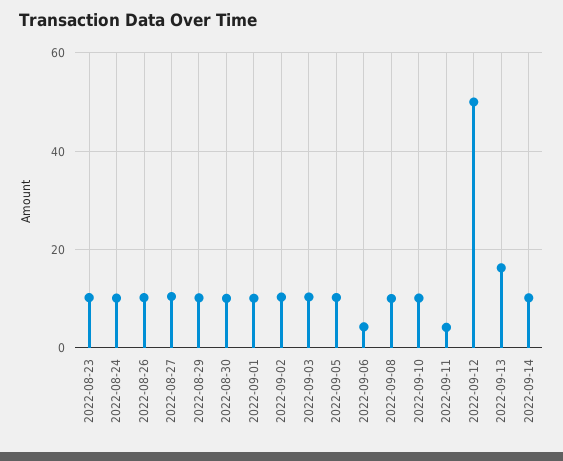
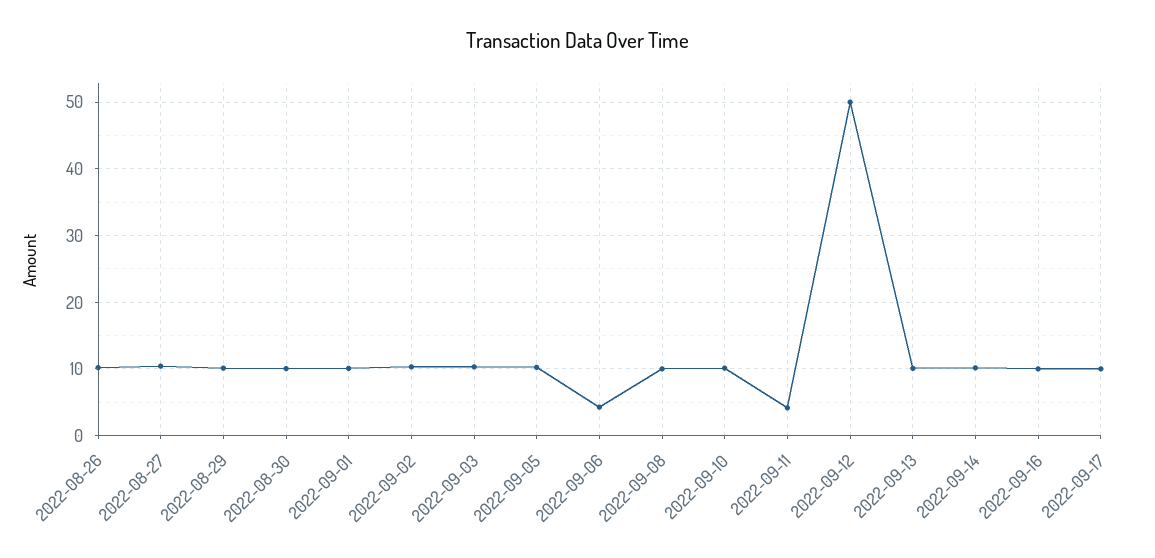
2022-08-23: 10 -> none
2022-08-24: 10 -> none
2022-09-13: 16 -> 10
2022-09-16: none -> 10
2022-09-17: none -> 10

